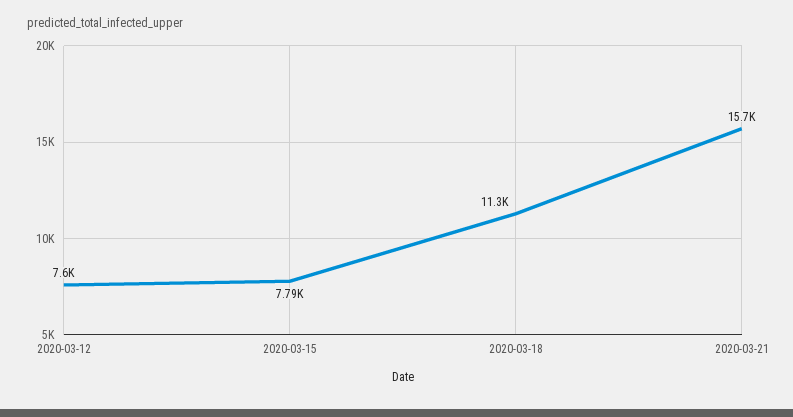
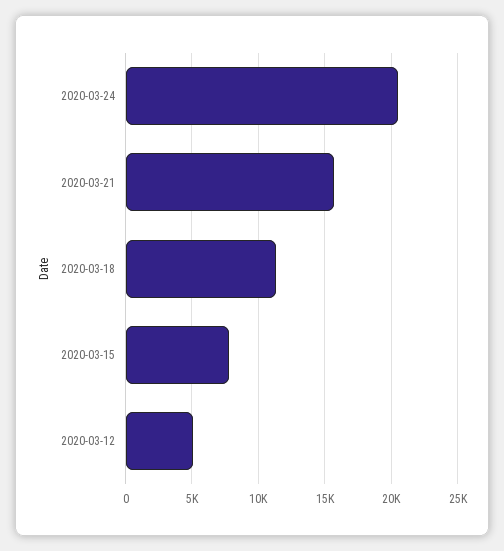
2020-03-12: 7600 -> 5000
2020-03-24: none -> 20500

